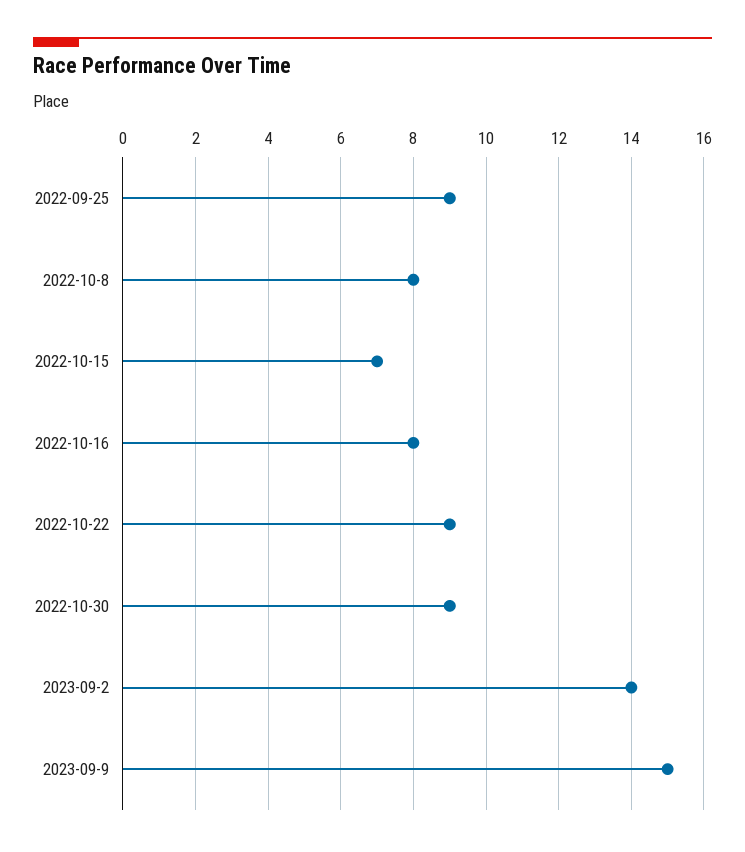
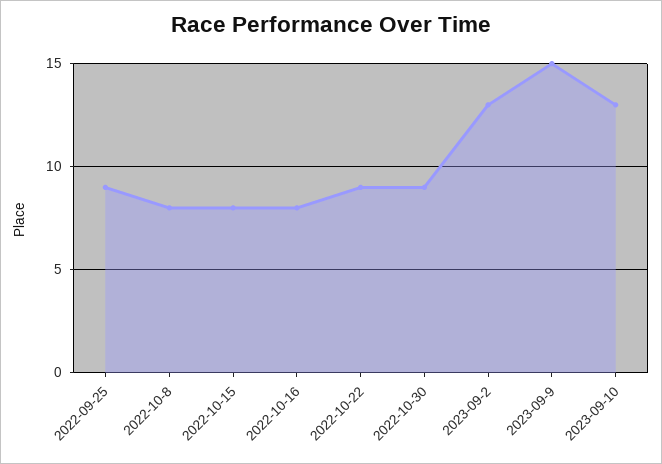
2022-10-15: 7 -> 8
2023-09-2: 14 -> 13
2023-09-10: none -> 13

